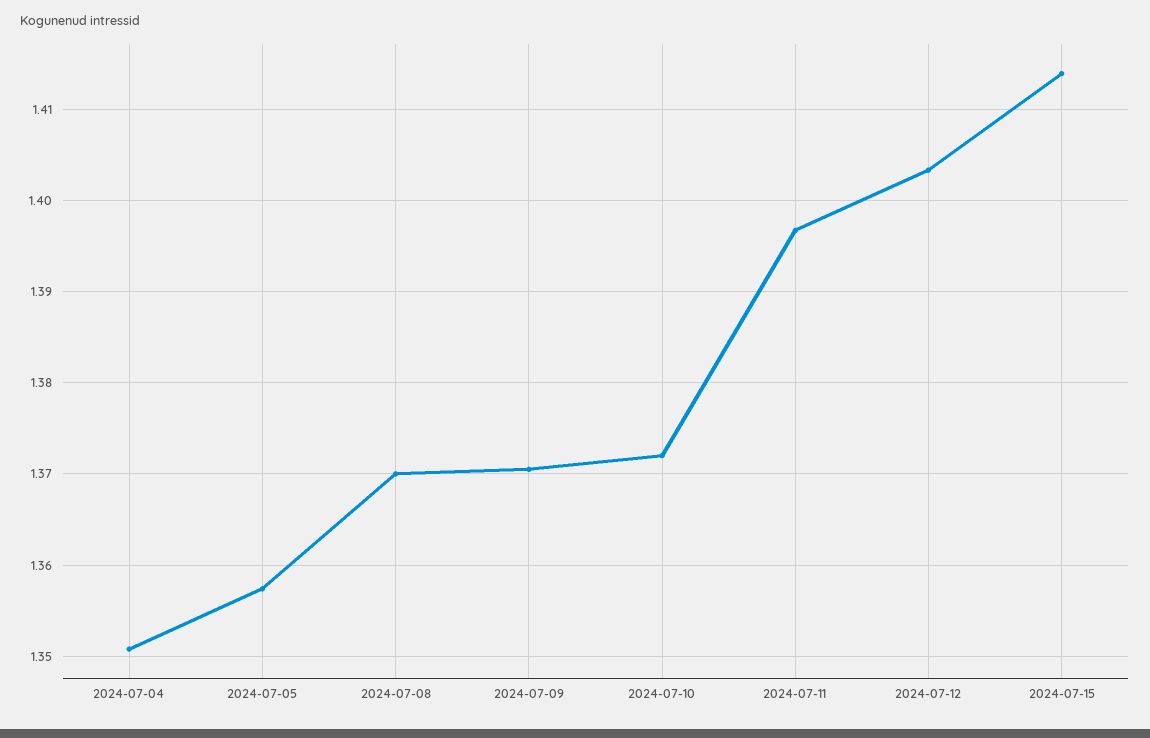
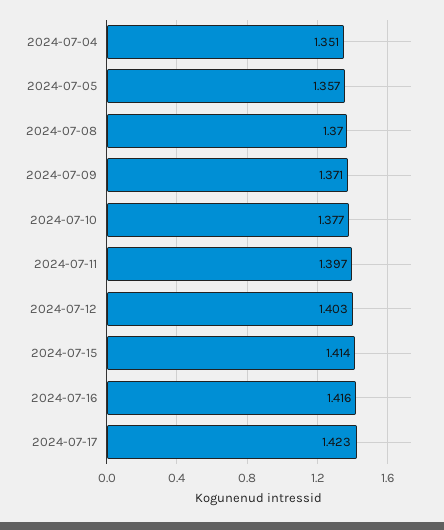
2024-07-10: 1.372 -> 1.377
2024-07-16: none -> 1.416
2024-07-17: none -> 1.423

